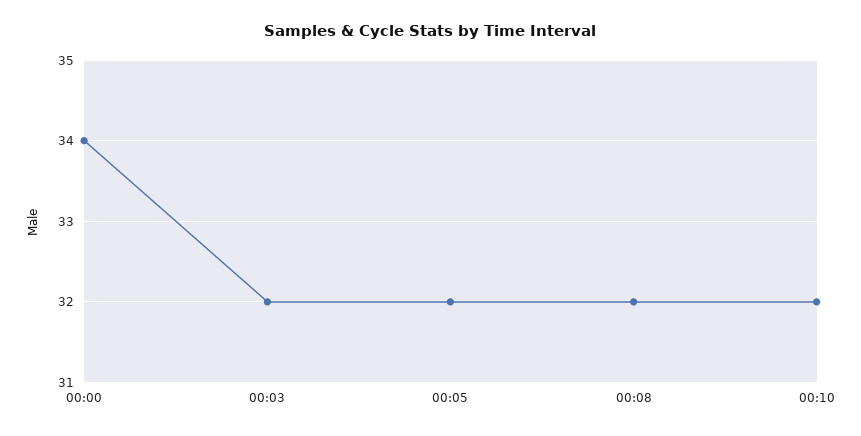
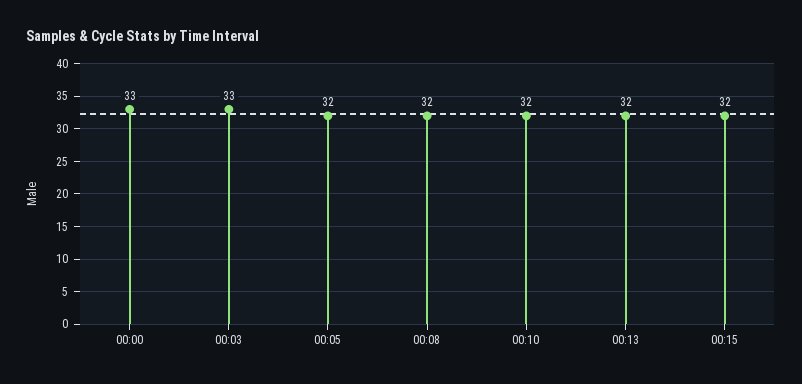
00:00: 34 -> 33
00:03: 32 -> 33
00:13: none -> 32
00:15: none -> 32

